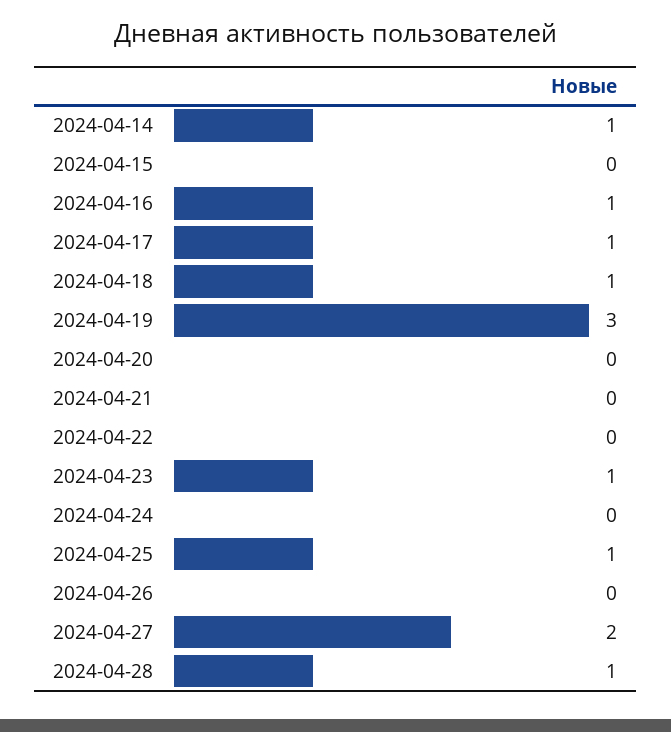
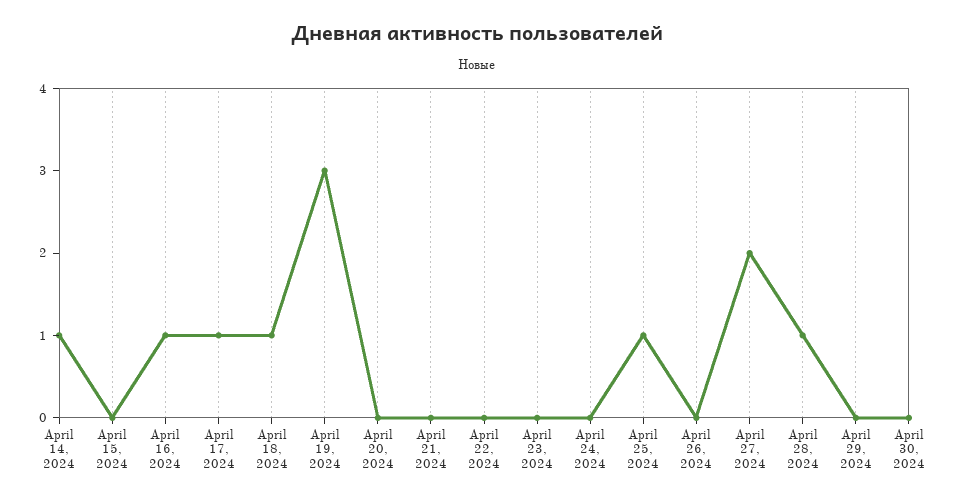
2024-04-23: 1 -> 0
April 29, 2024: none -> 0
April 30, 2024: none -> 0

